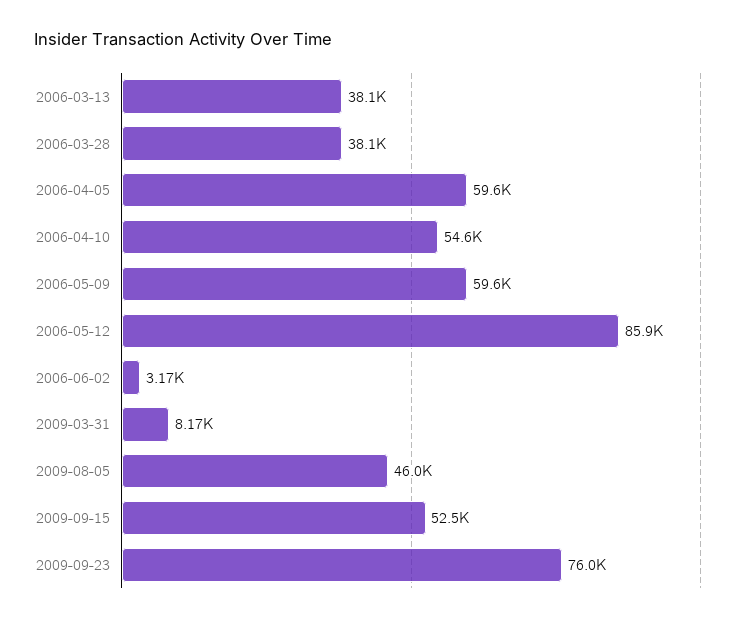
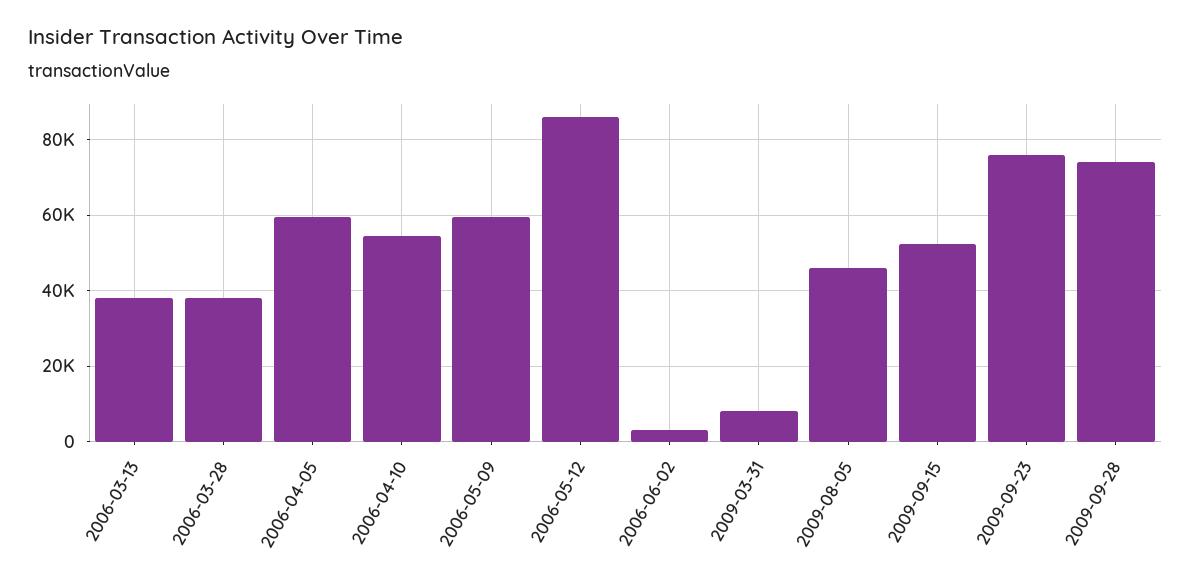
2009-09-28: none -> 74000

